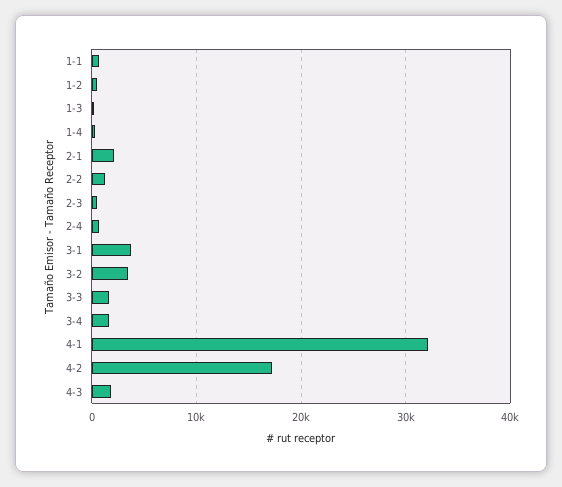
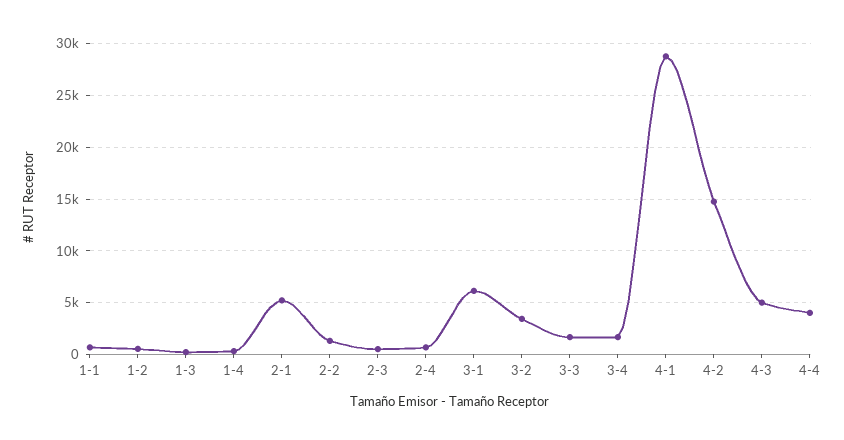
2-1: 2000 -> 5000
3-1: 4000 -> 6000
4-1: 32000 -> 29000
4-2: 17000 -> 15000
4-3: 2000 -> 5000
4-4: none -> 4000

